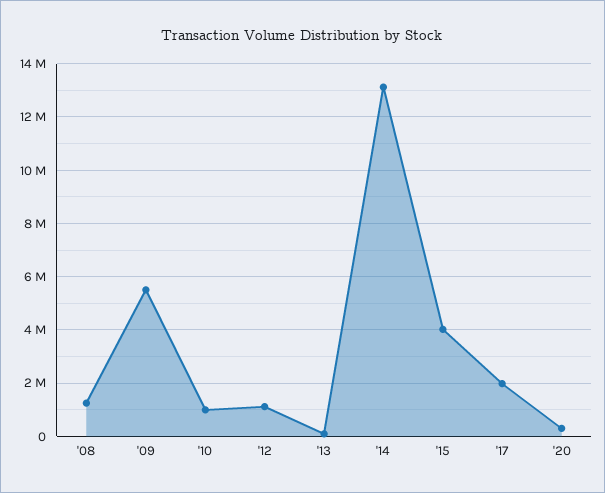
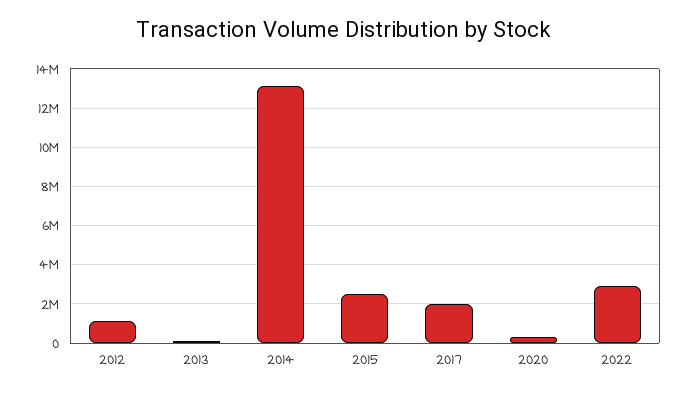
'08: 1250000 -> none
'09: 5500000 -> none
'10: 1000000 -> none
'15: 4000000 -> 2500000
2022: none -> 3000000

